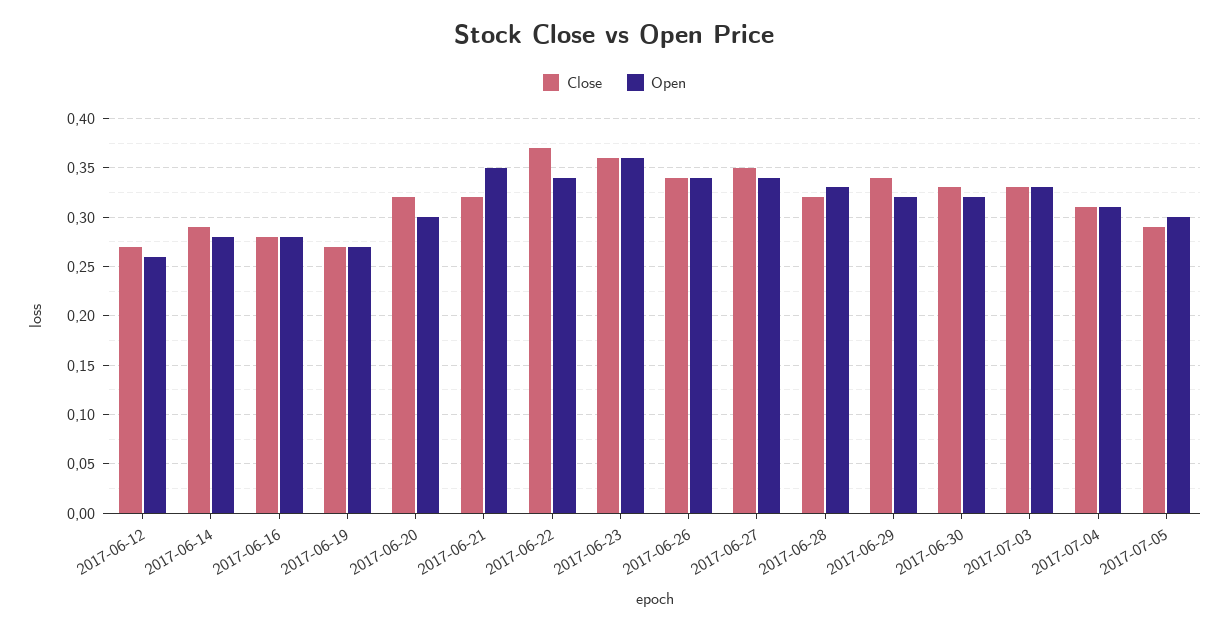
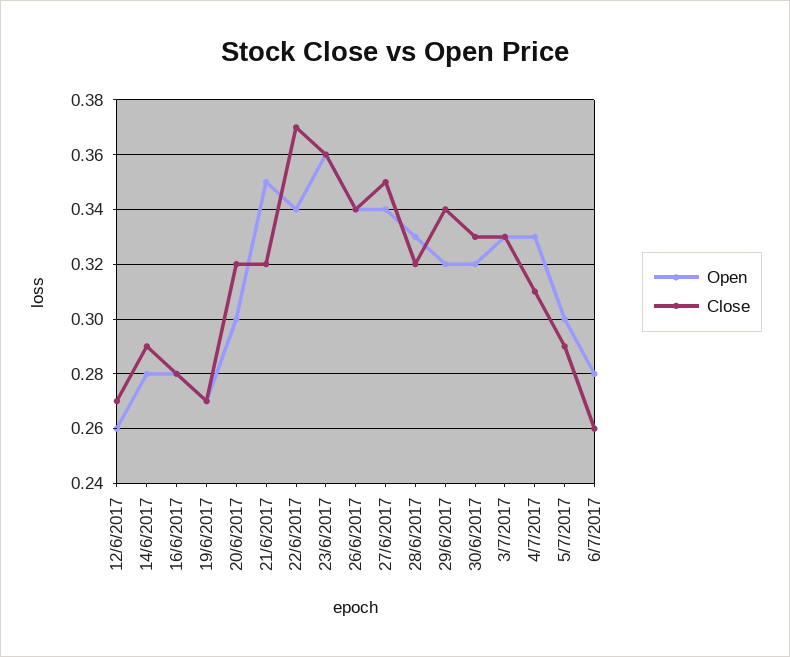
Open, 2017-07-04: 0.31 -> 0.33
Open, 6/7/2017: none -> 0.28
Close, 6/7/2017: none -> 0.26

